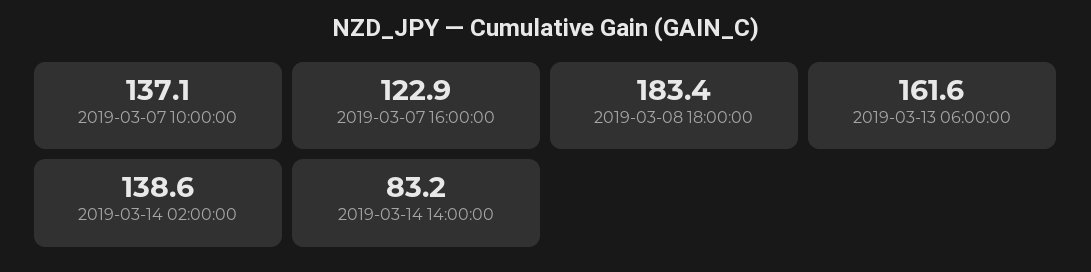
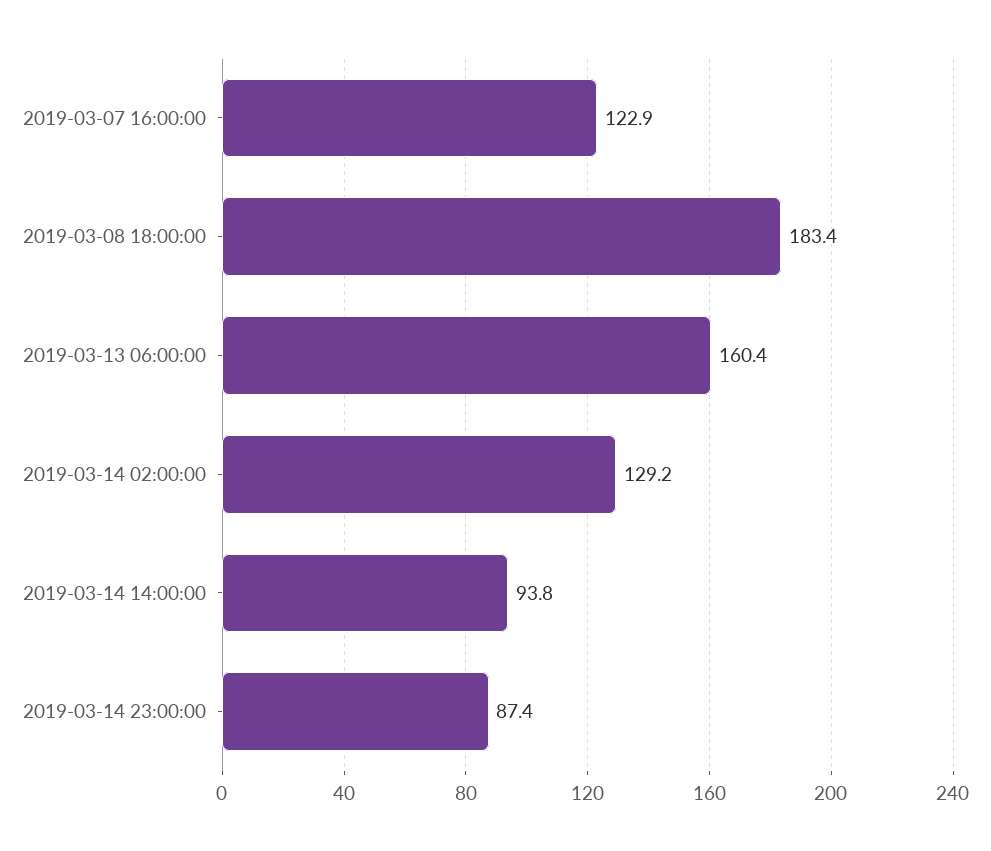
2019-03-07 10:00:00: 137.1 -> none
2019-03-13 06:00:00: 161.6 -> 160.4
2019-03-14 02:00:00: 138.6 -> 129.2
2019-03-14 14:00:00: 83.2 -> 93.8
2019-03-14 23:00:00: none -> 87.4

